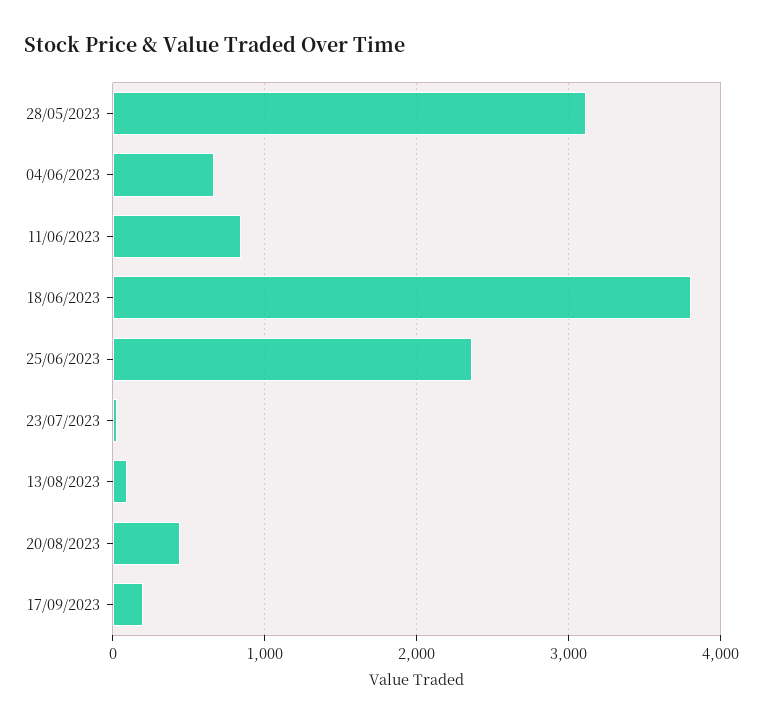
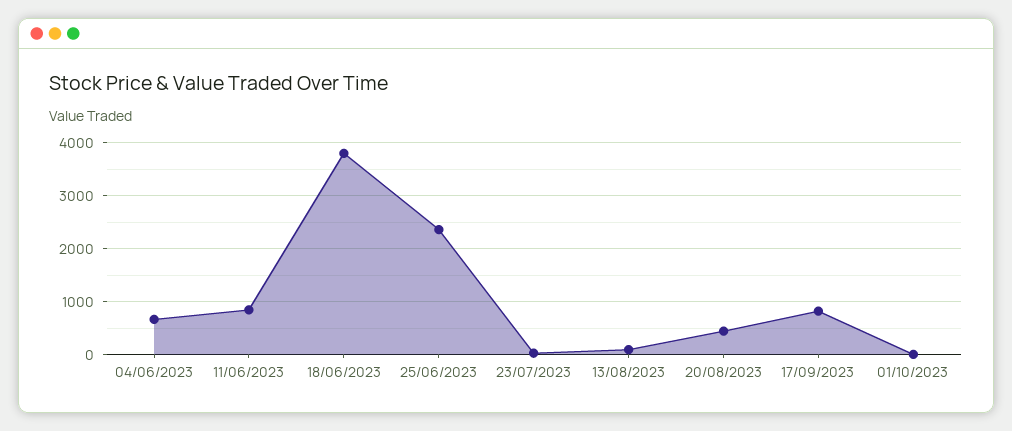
28/05/2023: 3100 -> none
17/09/2023: 200 -> 800
01/10/2023: none -> 0

